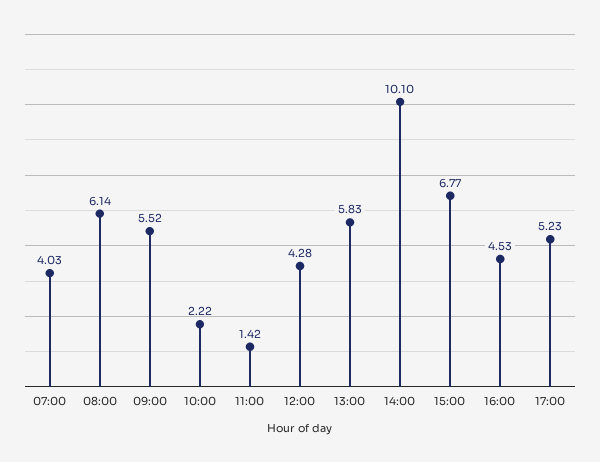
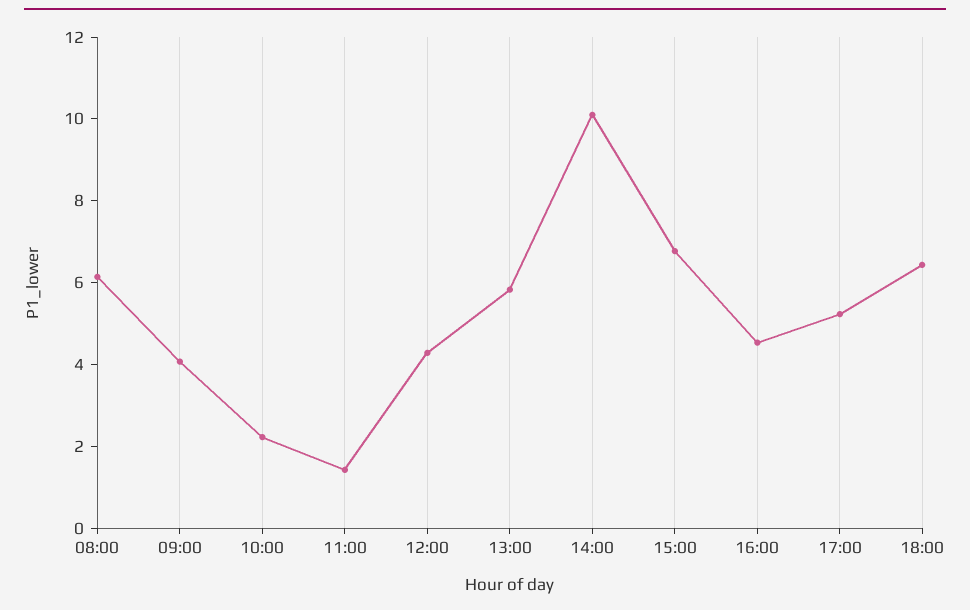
07:00: 4.03 -> none
09:00: 5.52 -> 4
18:00: none -> 6.5

